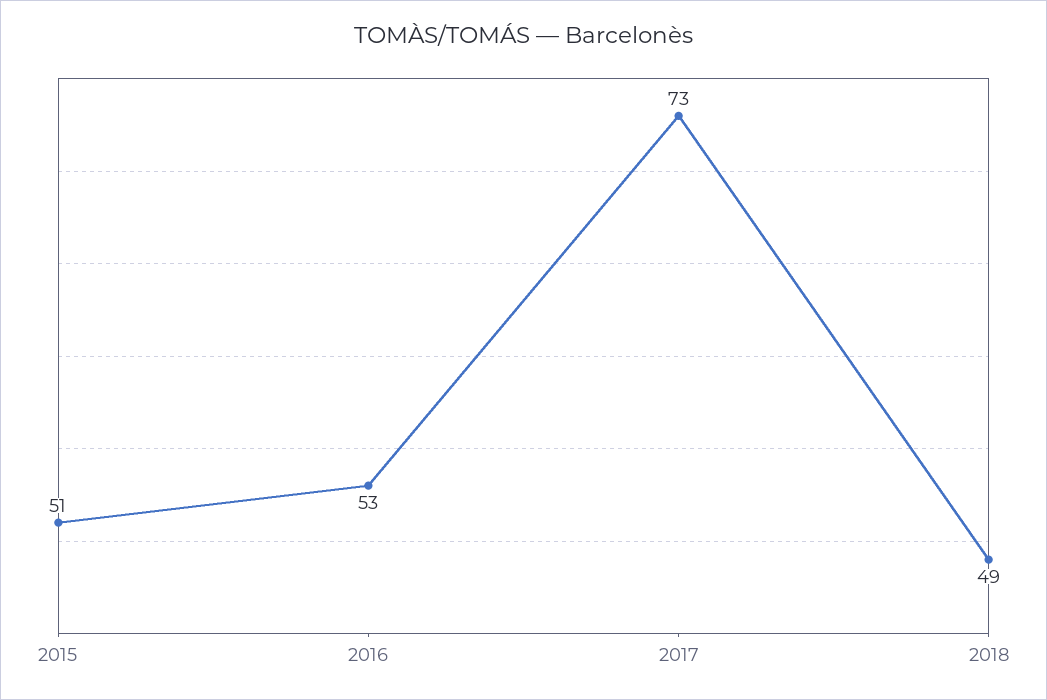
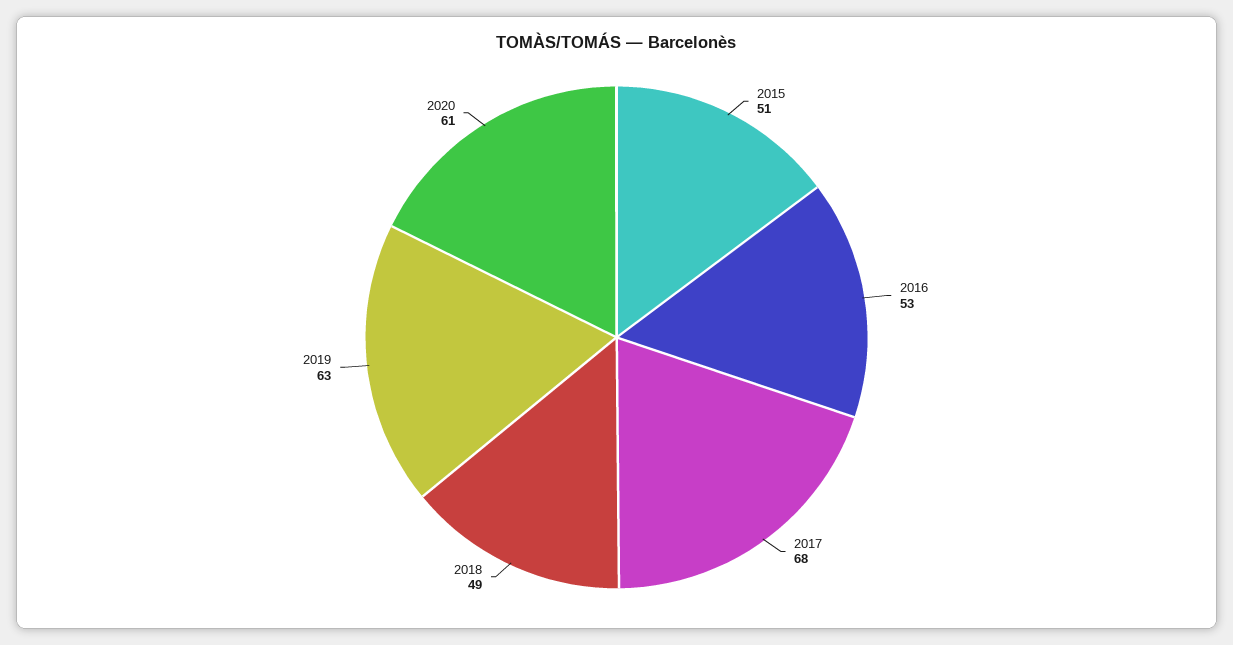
2017: 73 -> 68
2019: none -> 63
2020: none -> 61

